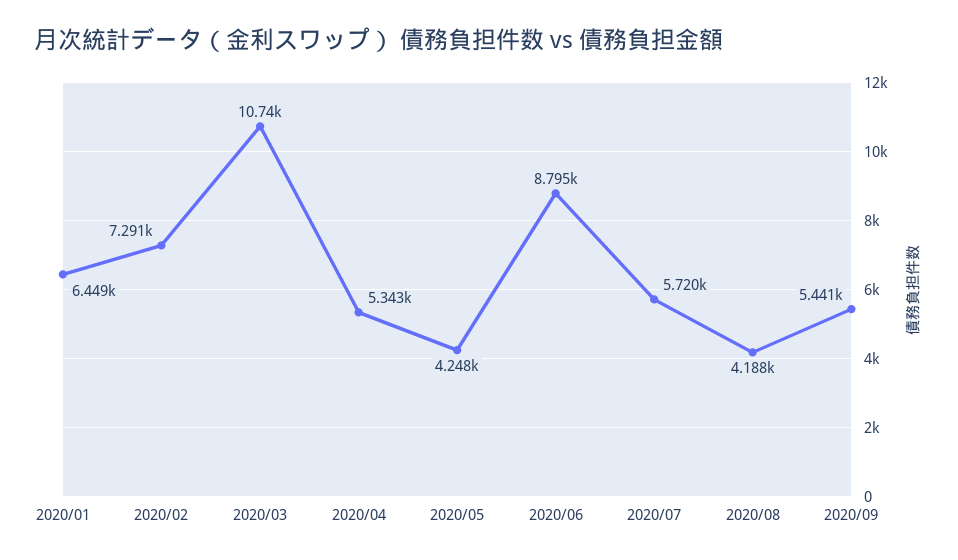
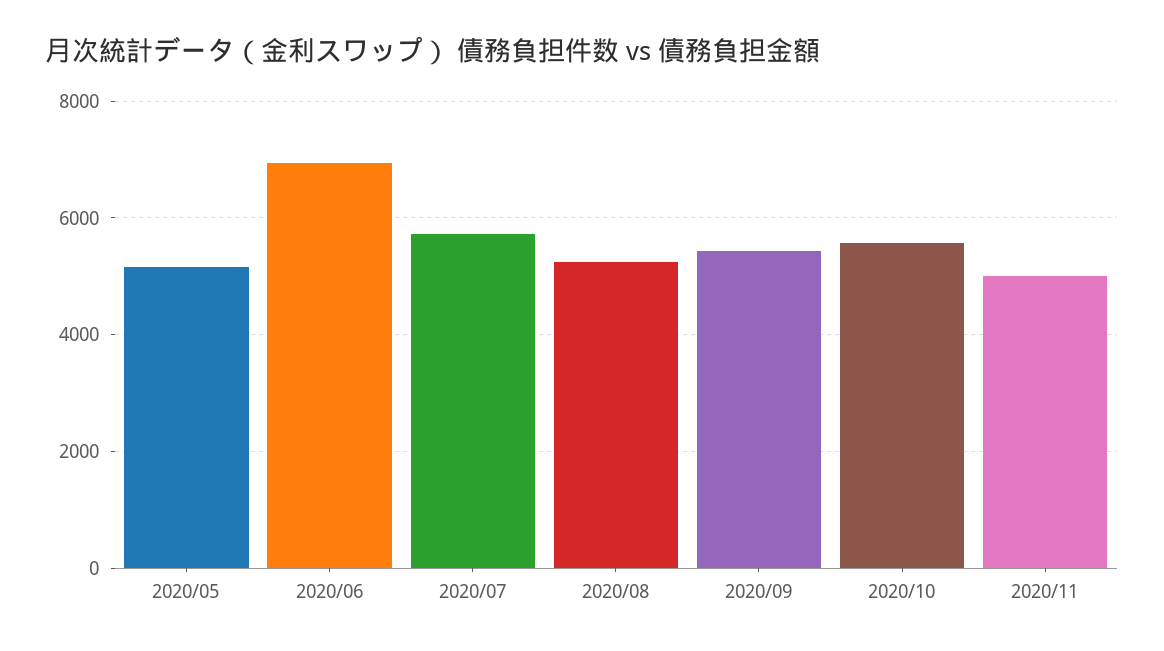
2020/01: 6449 -> none
2020/02: 7291 -> none
2020/03: 10740 -> none
2020/04: 5343 -> none
2020/05: 4248 -> 5200
2020/06: 8795 -> 7000
2020/08: 4188 -> 5200
2020/10: none -> 5600
2020/11: none -> 5000

